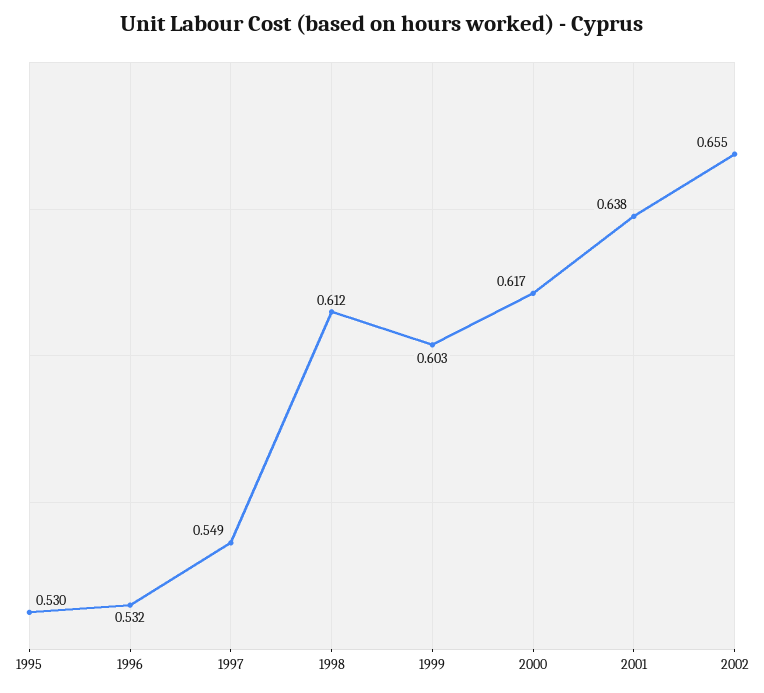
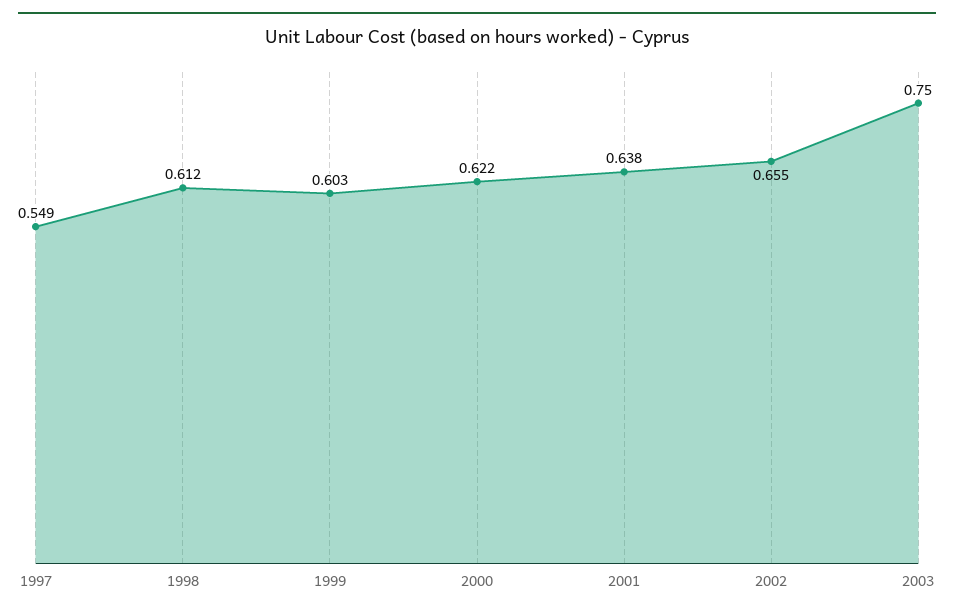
1995: 0.53 -> none
1996: 0.532 -> none
2000: 0.617 -> 0.622
2003: none -> 0.75

